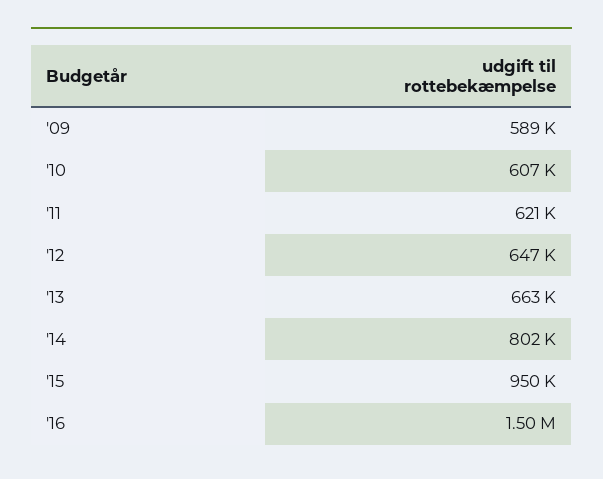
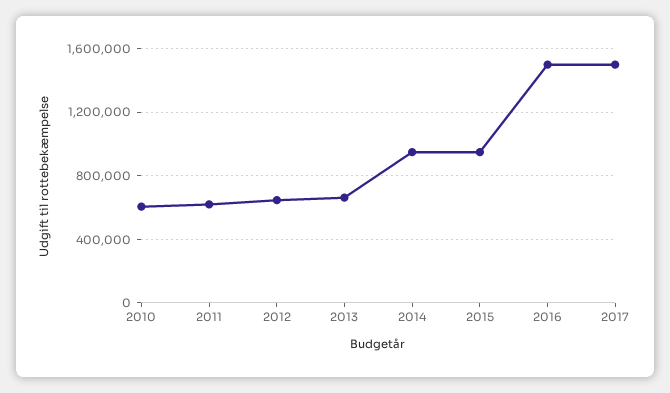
'09: 589000 -> none
'14: 802000 -> 950000
2017: none -> 1500000

